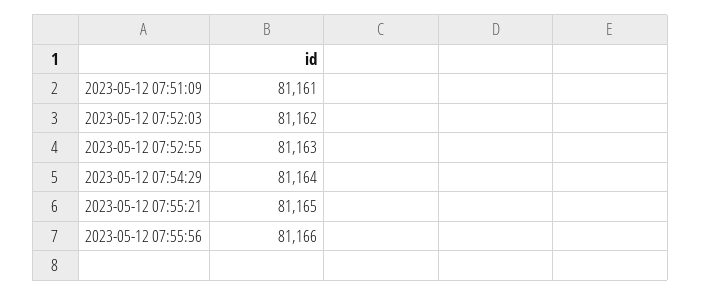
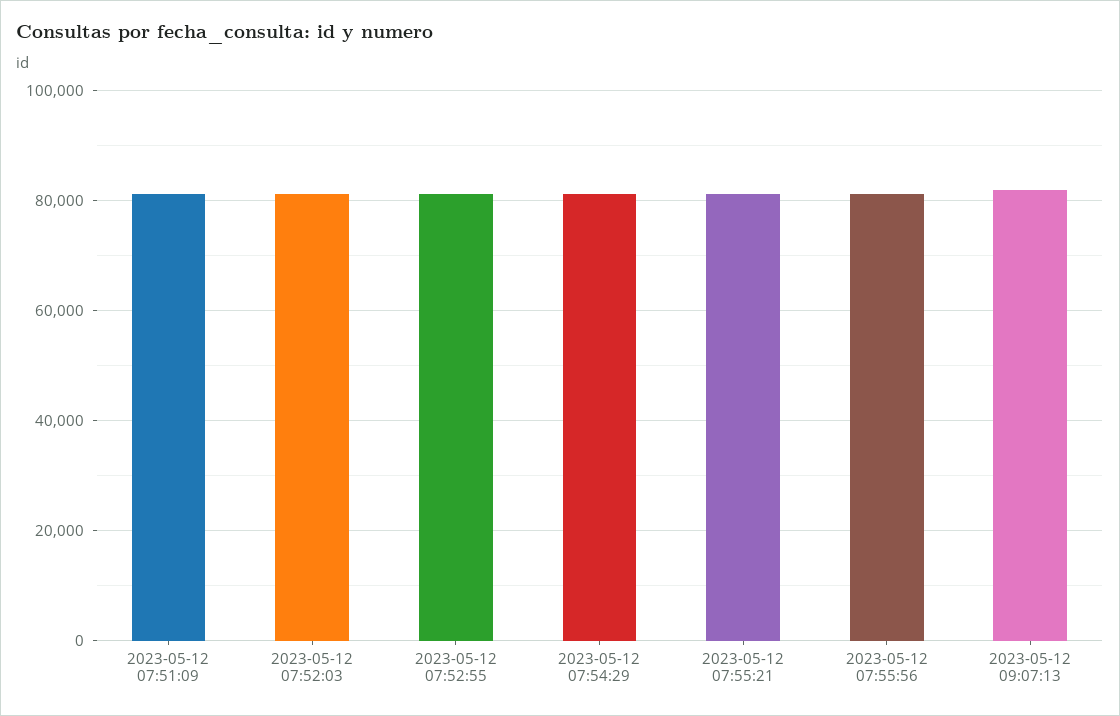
2023-05-12 09:07:13: none -> 82000

